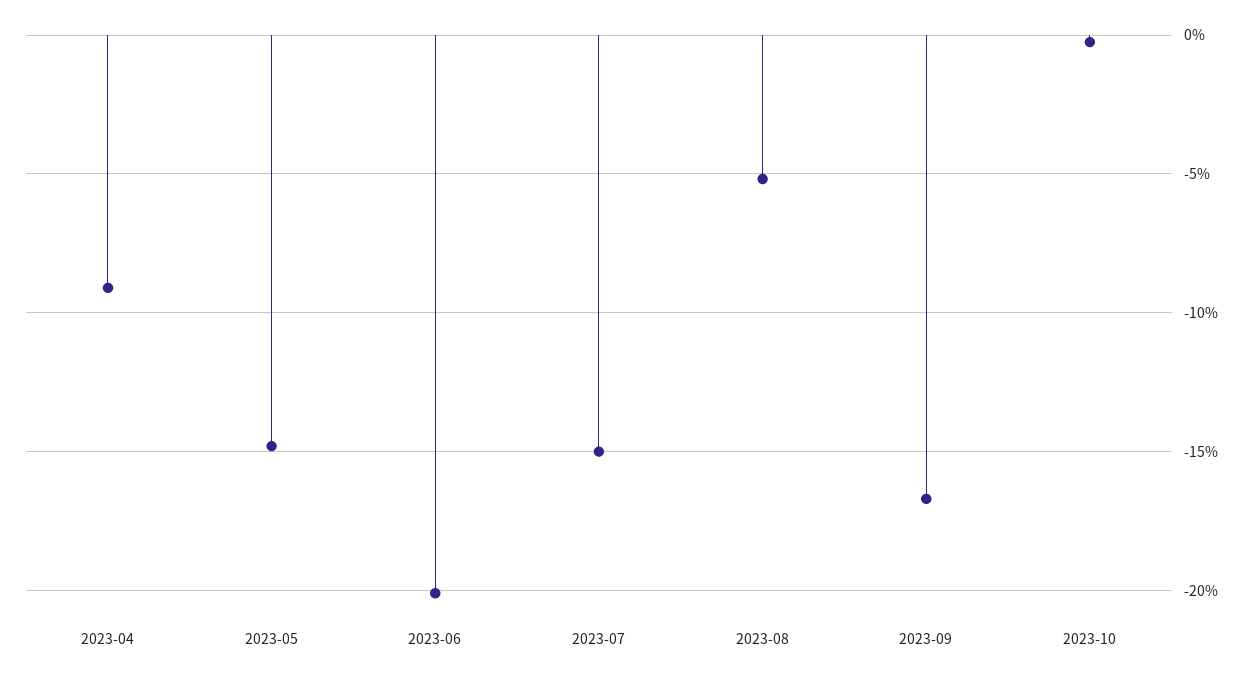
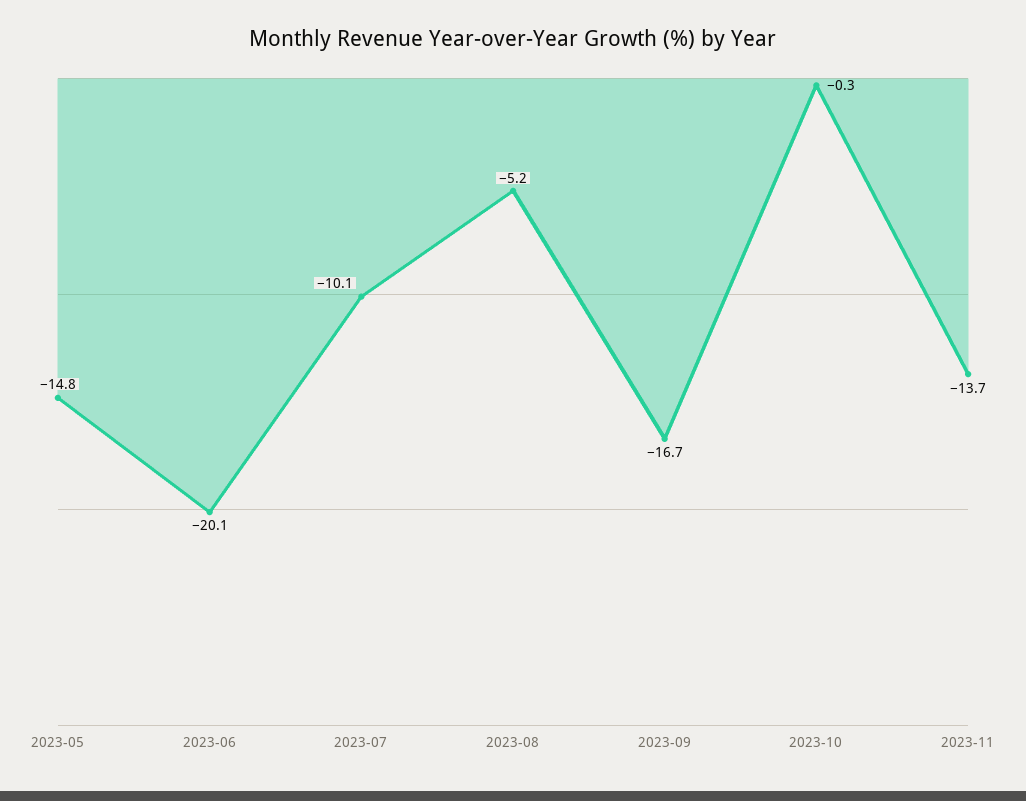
2023-04: -9 -> none
2023-07: -15 -> -10.1
2023-11: none -> -13.7

